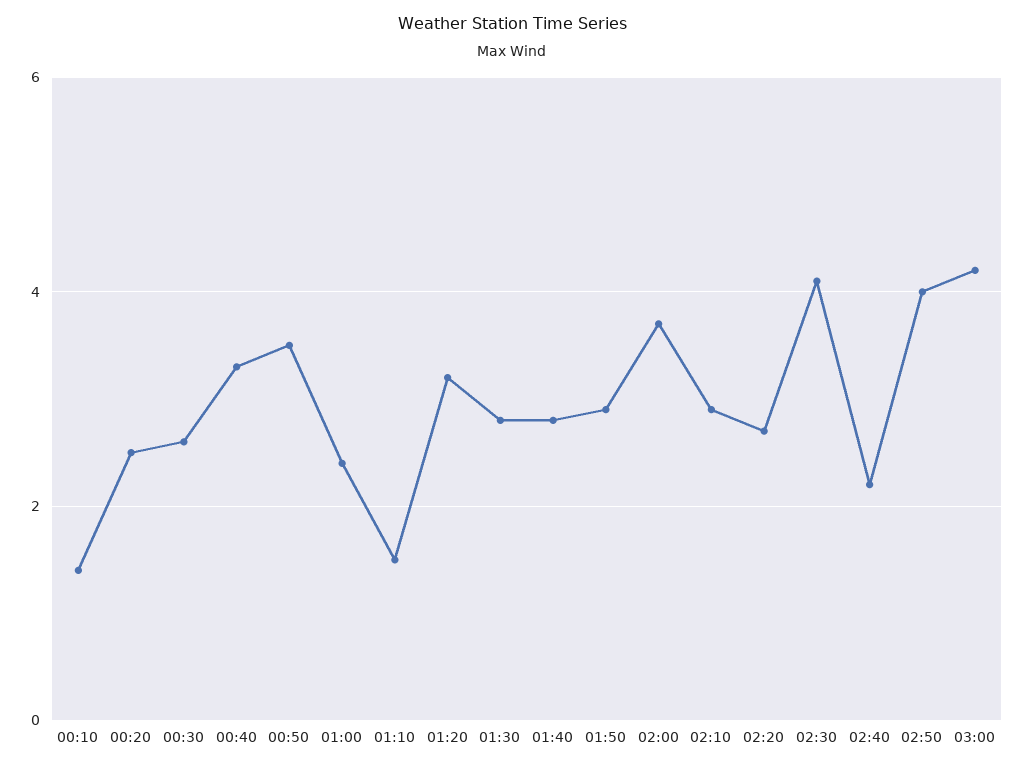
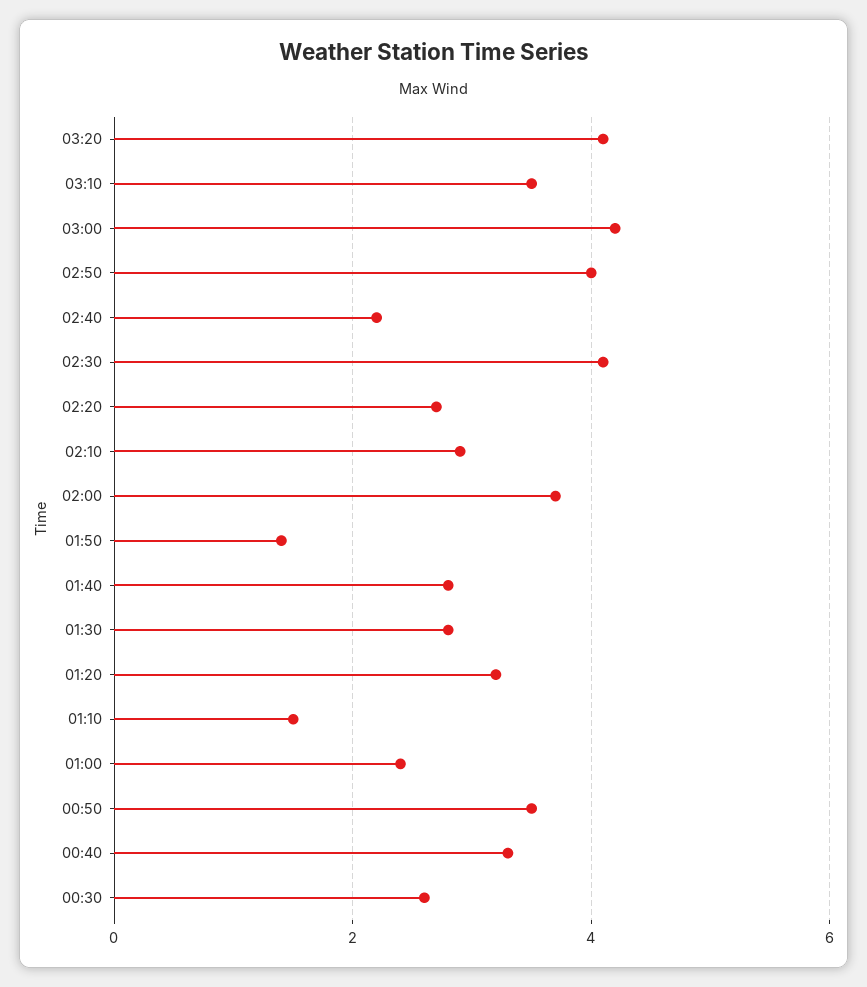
00:10: 1.5 -> none
00:20: 2.5 -> none
01:50: 3 -> 1.5
03:20: none -> 4
03:10: none -> 3.5

